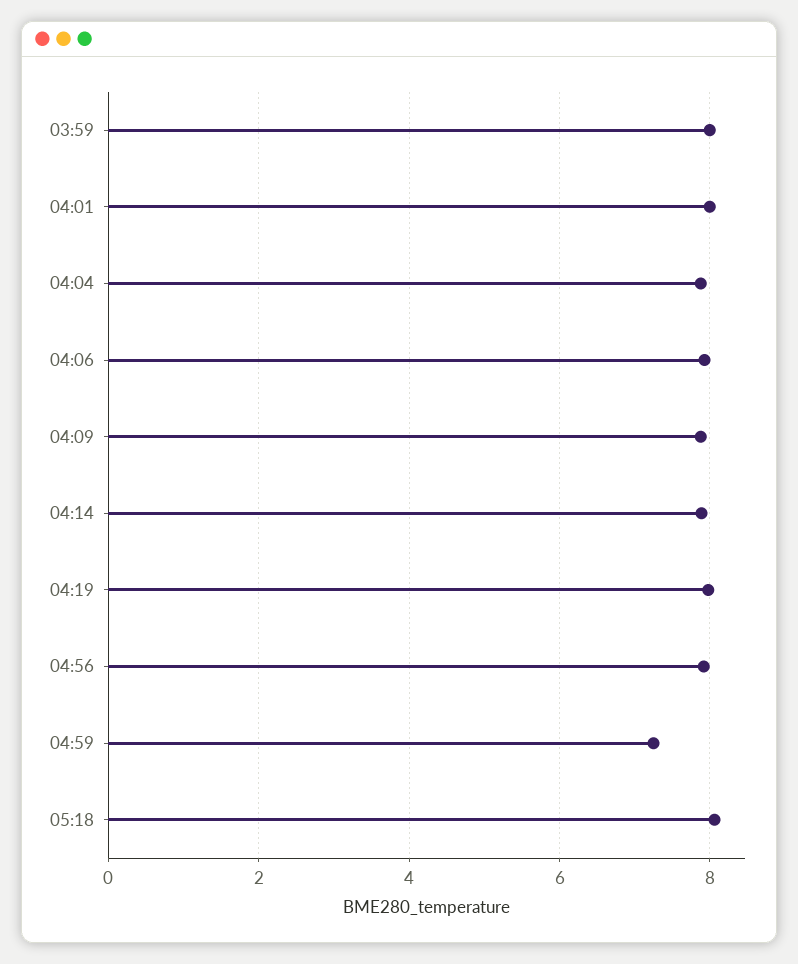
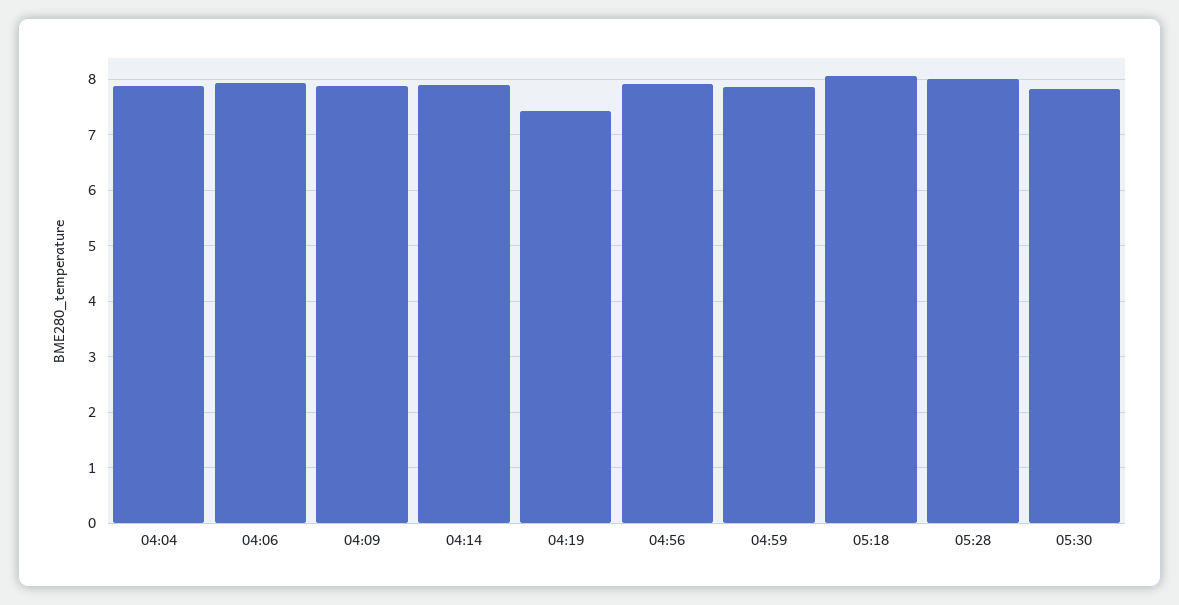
03:59: 8 -> none
04:01: 8 -> none
04:19: 8 -> 7.4
04:59: 7.2 -> 7.8
05:28: none -> 8
05:30: none -> 7.8

